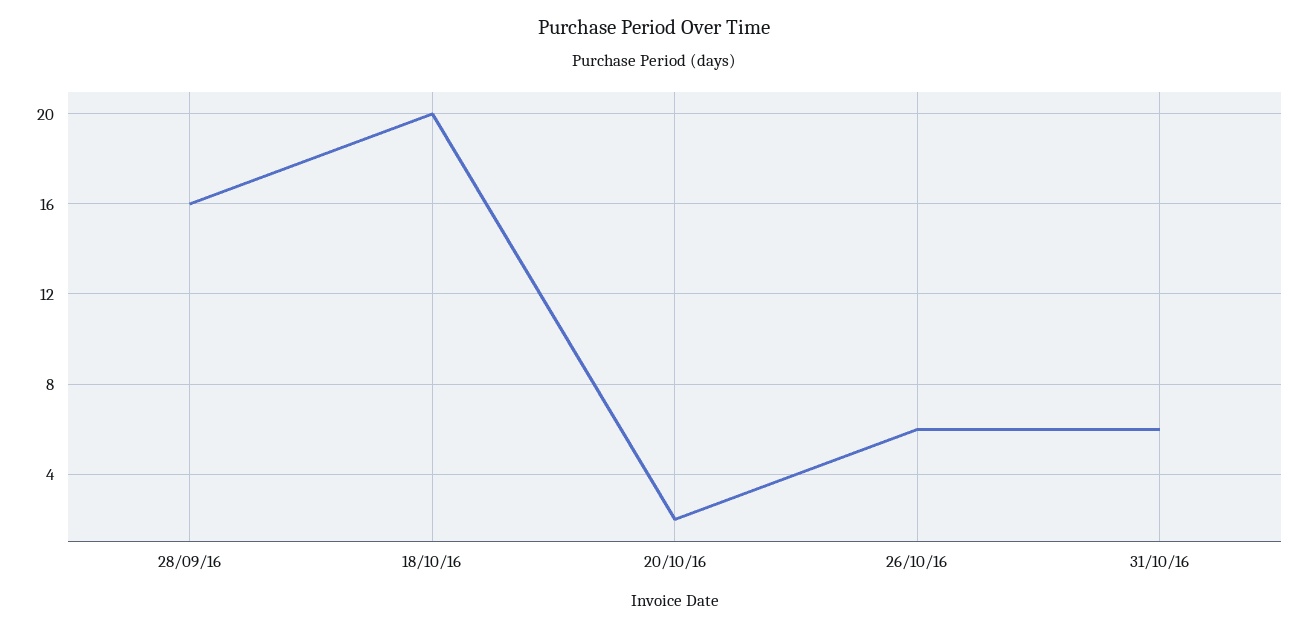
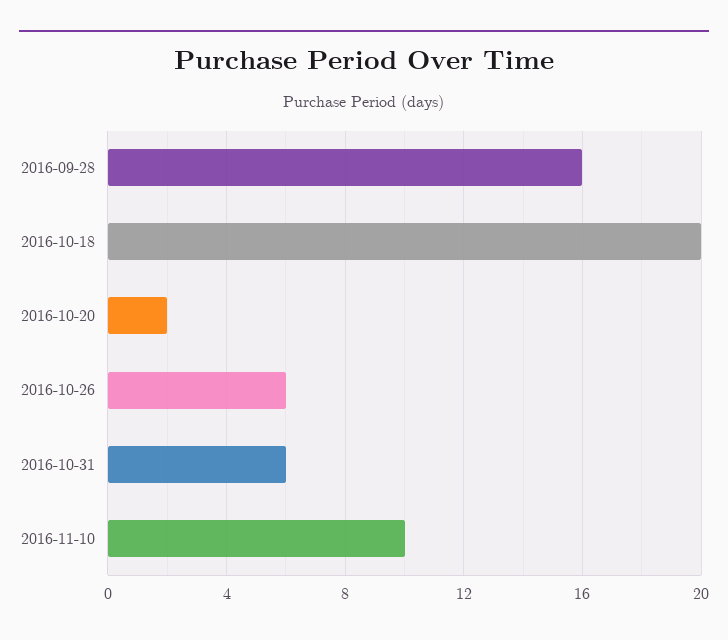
2016-11-10: none -> 10

